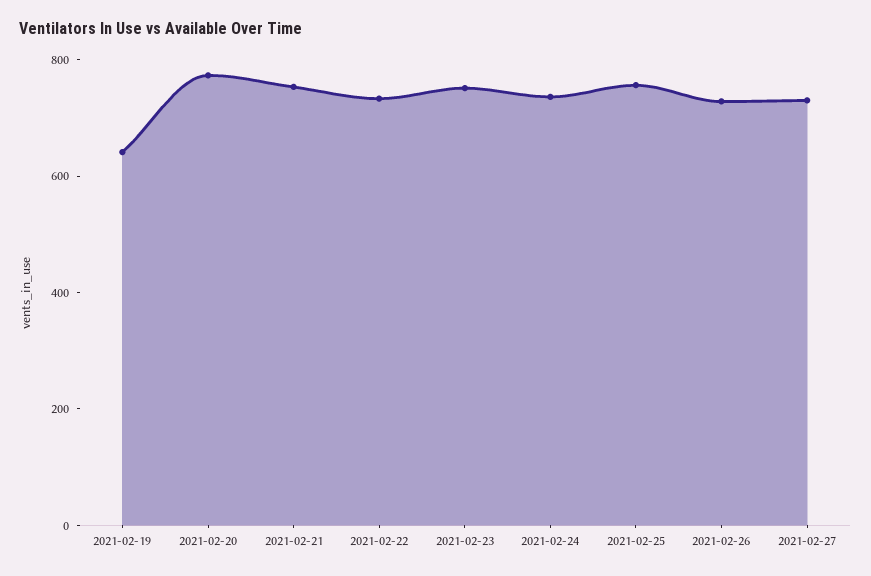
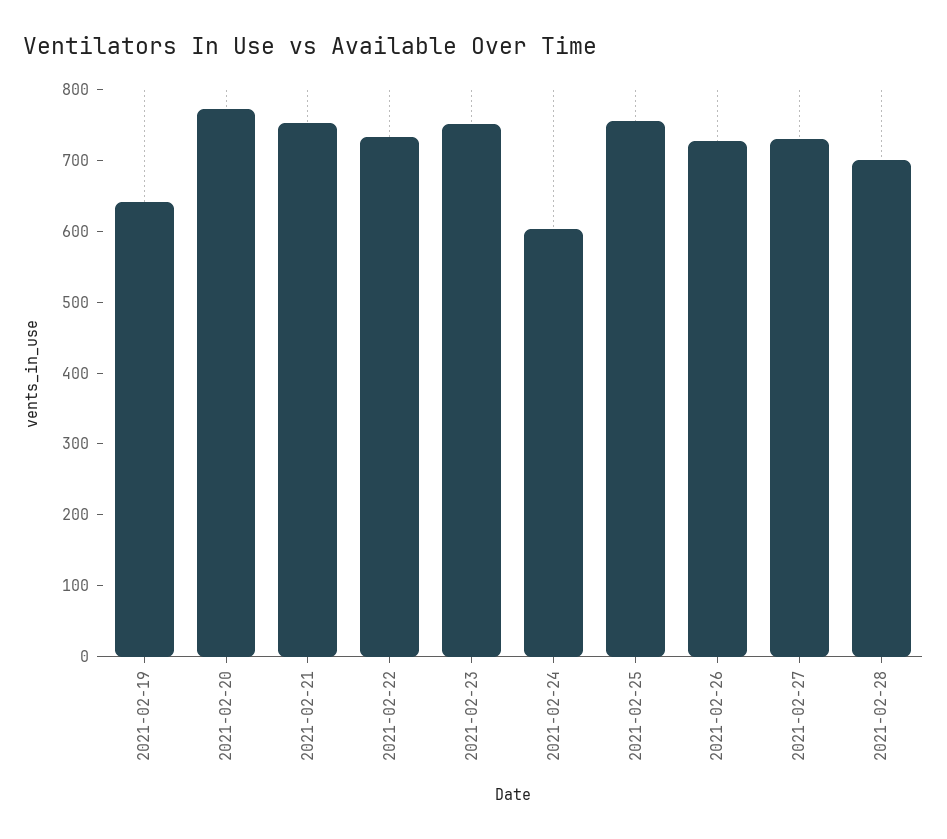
2021-02-24: 750 -> 600
2021-02-28: none -> 700

